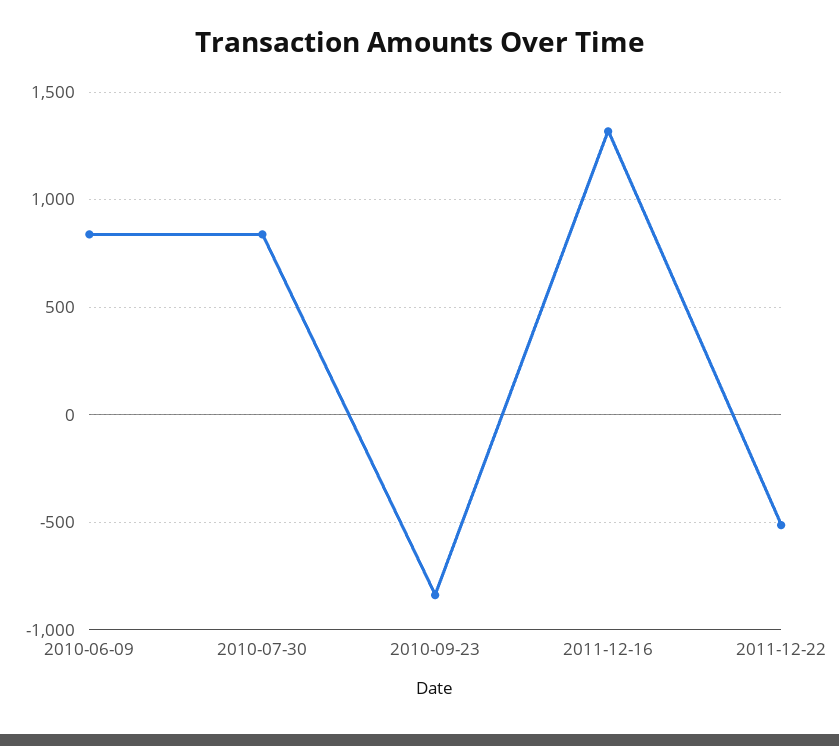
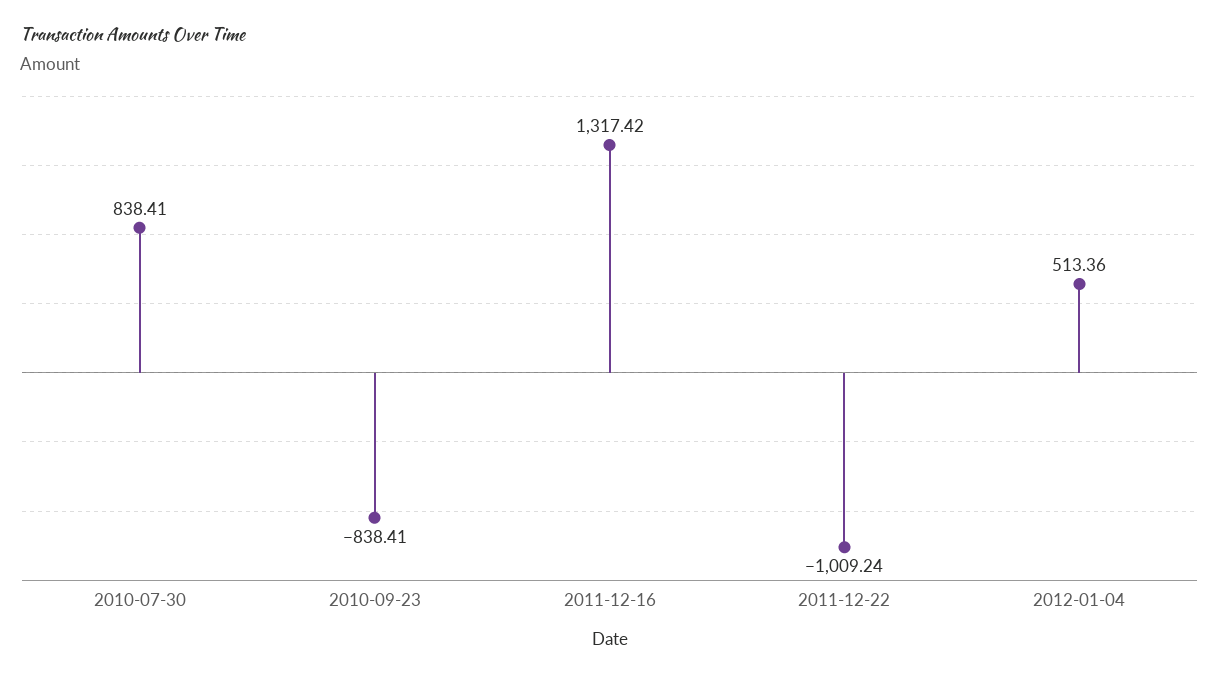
2010-06-09: 850 -> none
2011-12-22: -500 -> -1009.24
2012-01-04: none -> 513.36

